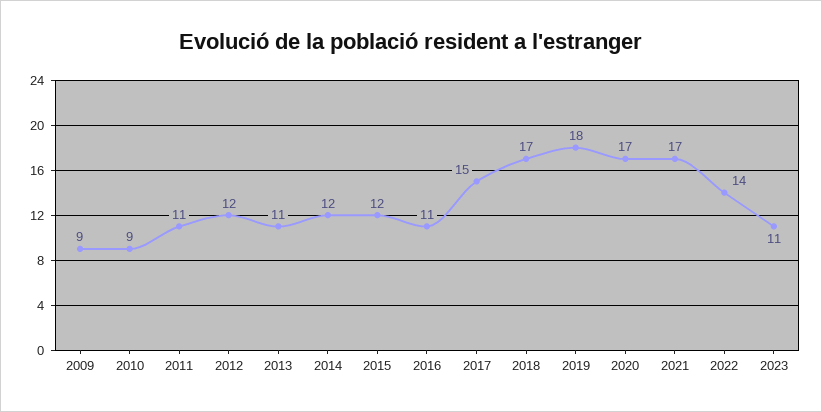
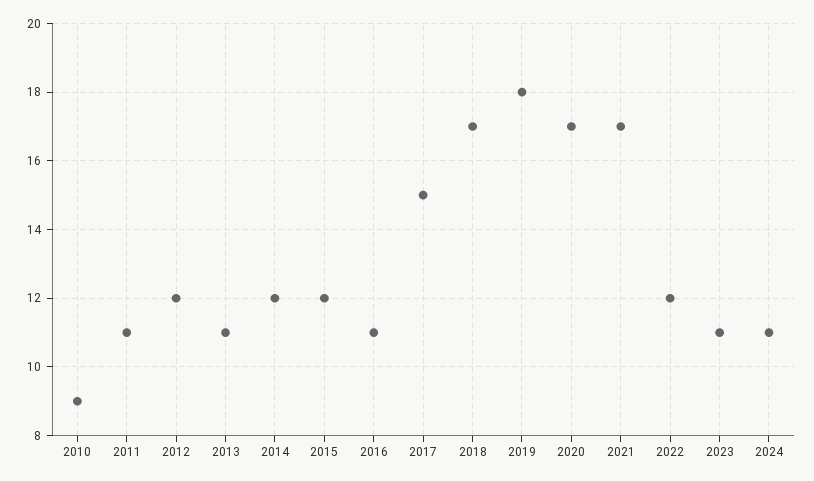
2009: 9 -> none
2022: 14 -> 12
2024: none -> 11

